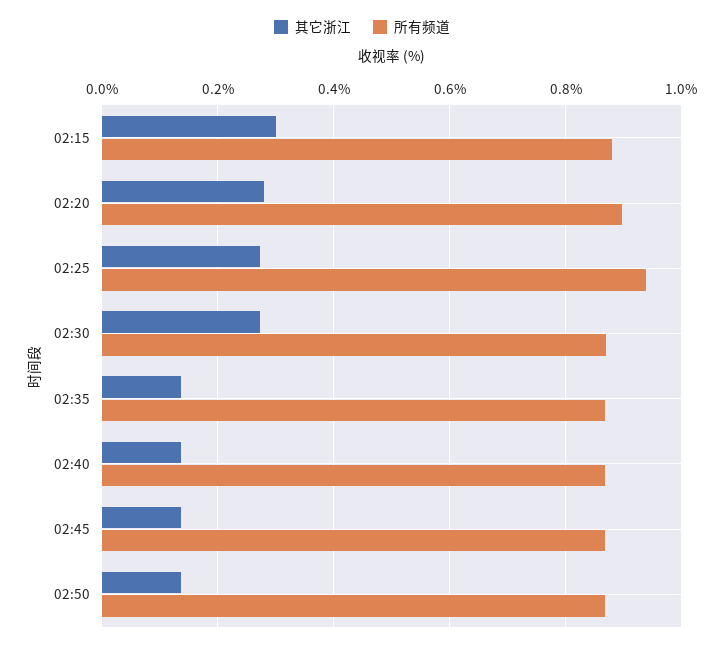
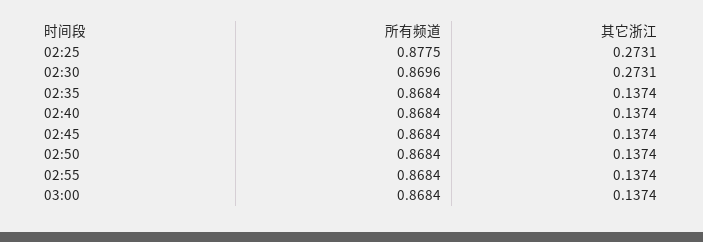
其它浙江, 02:15: 0.3 -> none
所有频道, 02:15: 0.88 -> none
其它浙江, 02:20: 0.28 -> none
所有频道, 02:20: 0.9 -> none
所有频道, 02:25: 0.94 -> 0.8775
所有频道, 02:55: none -> 0.8684
其它浙江, 02:55: none -> 0.1374
所有频道, 03:00: none -> 0.8684
其它浙江, 03:00: none -> 0.1374

